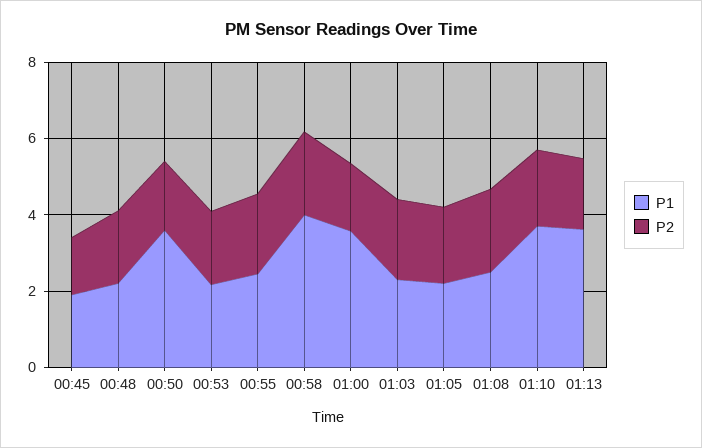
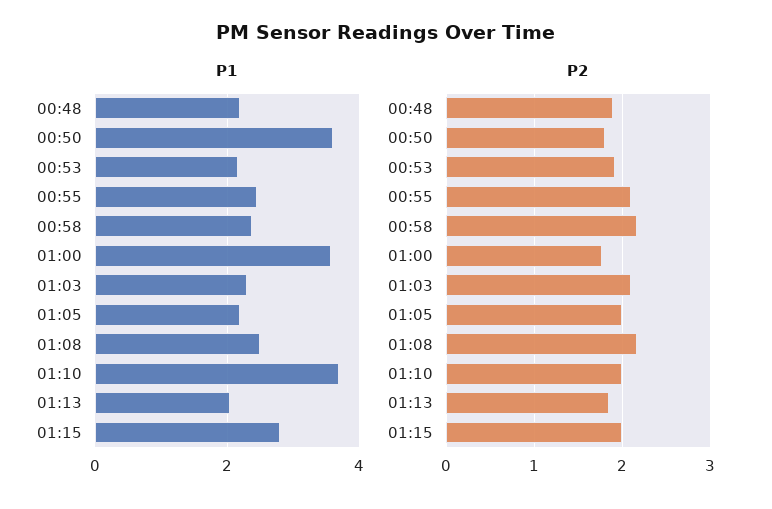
P1, 00:45: 2 -> none
P2, 00:45: 1.5 -> none
P1, 00:58: 4 -> 2.4
P1, 01:13: 3.5 -> 2
P1, 01:15: none -> 2.8
P2, 01:15: none -> 2

